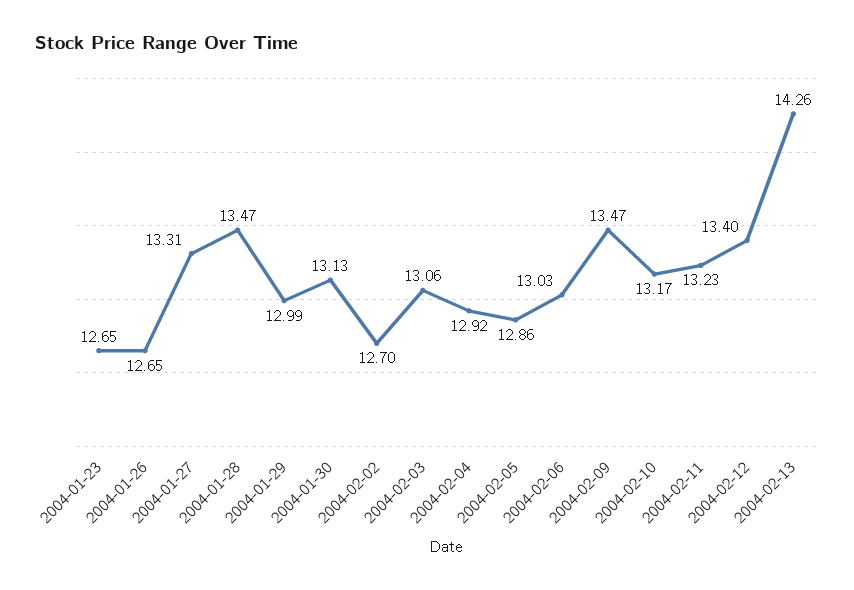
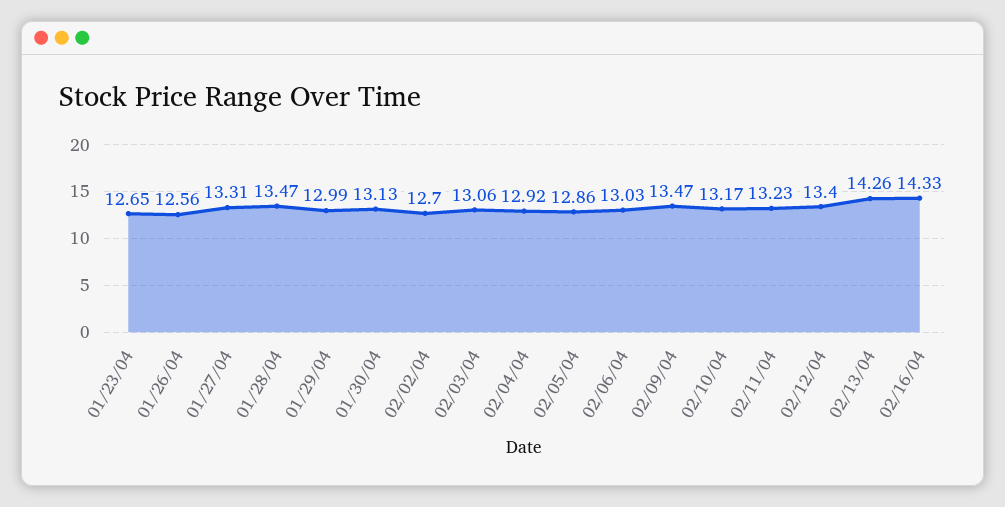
2004-01-26: 12.65 -> 12.56
02/16/04: none -> 14.33

